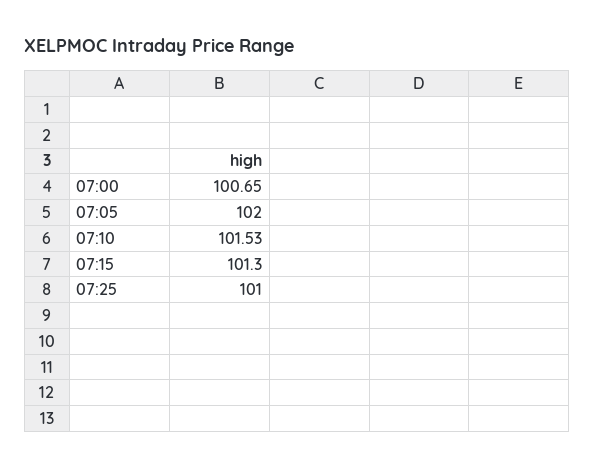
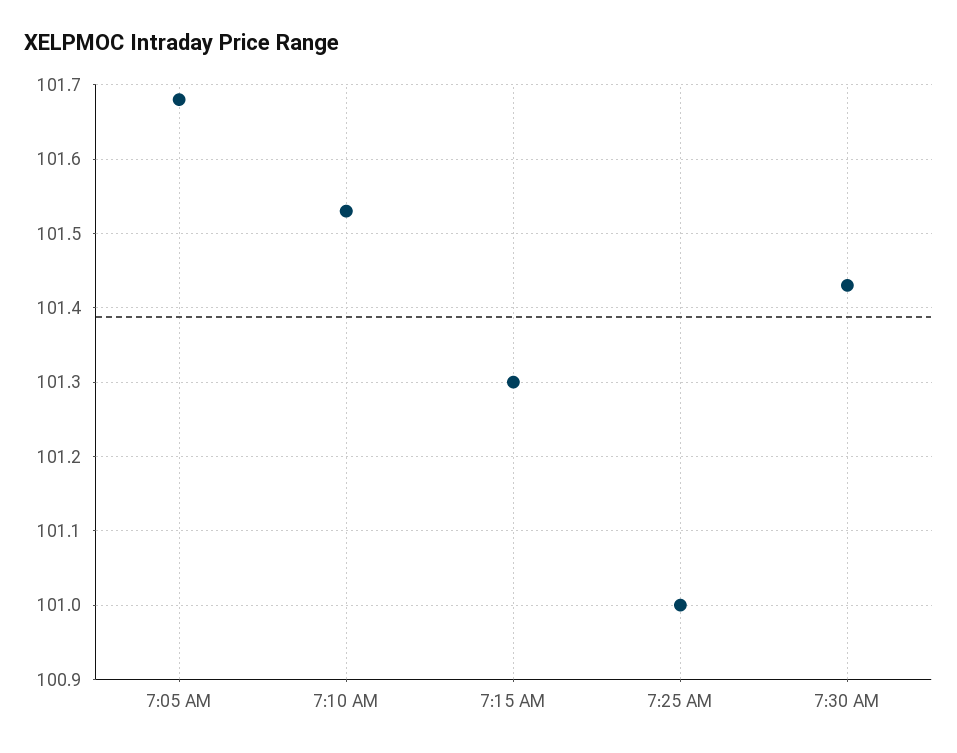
07:00: 100.65 -> none
07:05: 102 -> 101.68
7:30 AM: none -> 101.43

